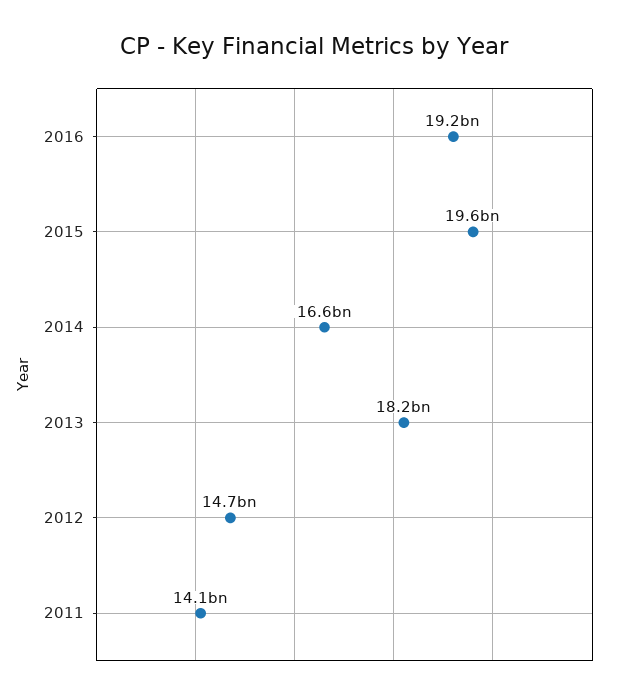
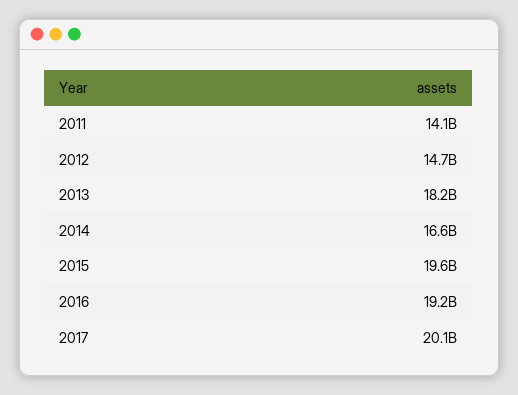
2017: none -> 20100000000

